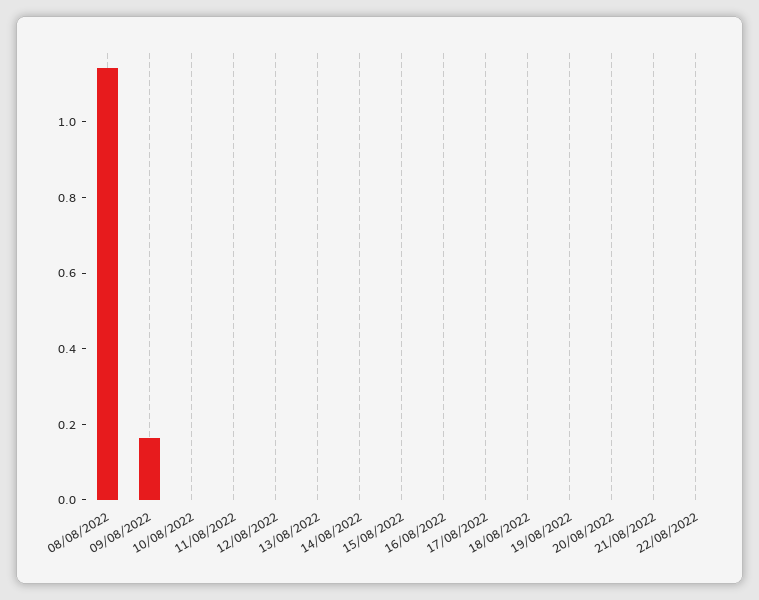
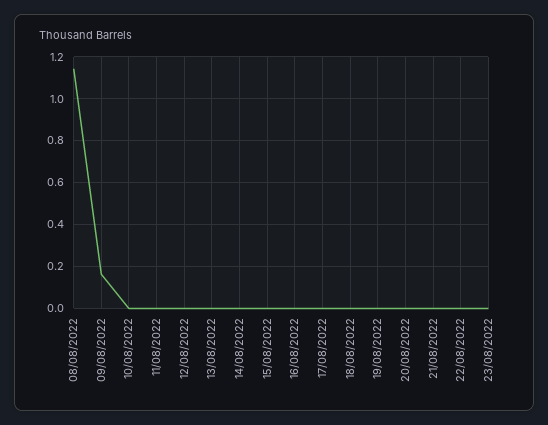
23/08/2022: none -> 0

